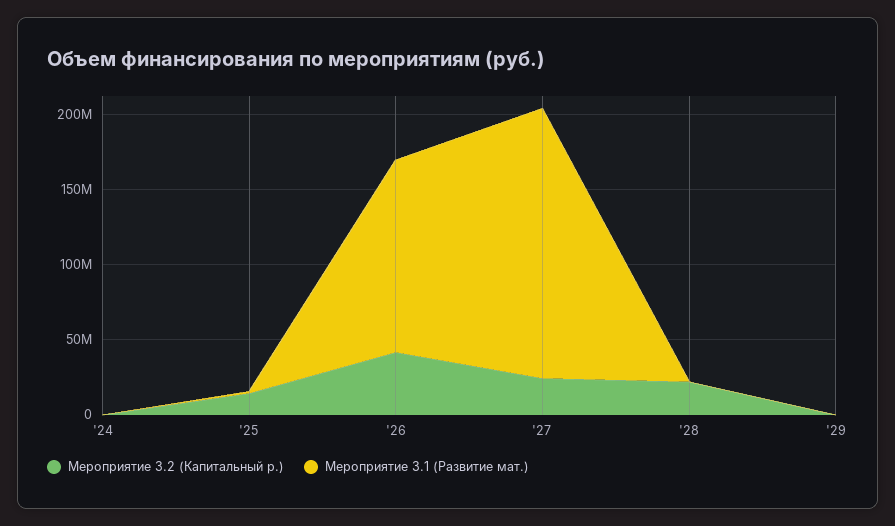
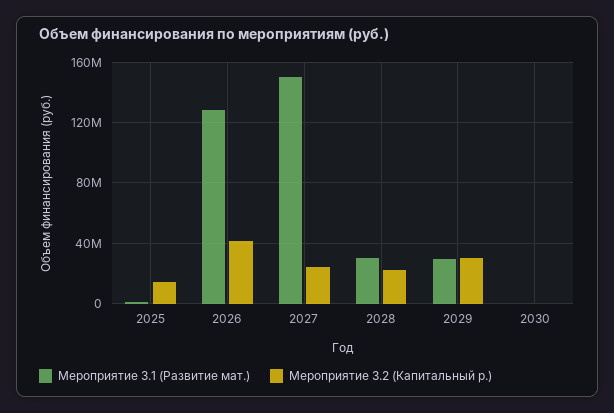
Мероприятие 3.2 (Капитальный р.), '24: 0 -> none
Мероприятие 3.1 (Развитие мат.), '24: 0 -> none
Мероприятие 3.1 (Развитие мат.), '27: 180000000 -> 150000000
Мероприятие 3.1 (Развитие мат.), '28: 0 -> 30000000
Мероприятие 3.2 (Капитальный р.), '29: 0 -> 30000000
Мероприятие 3.1 (Развитие мат.), '29: 0 -> 30000000
Мероприятие 3.1 (Развитие мат.), 2030: none -> 0
Мероприятие 3.2 (Капитальный р.), 2030: none -> 0

